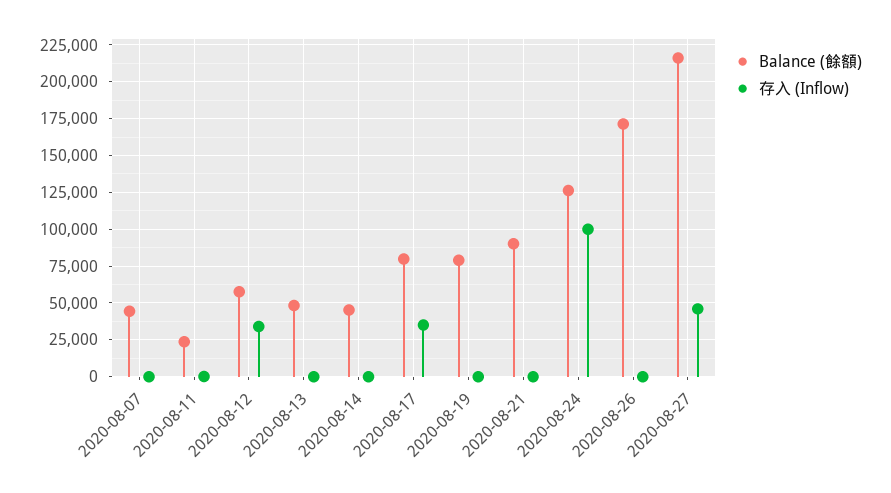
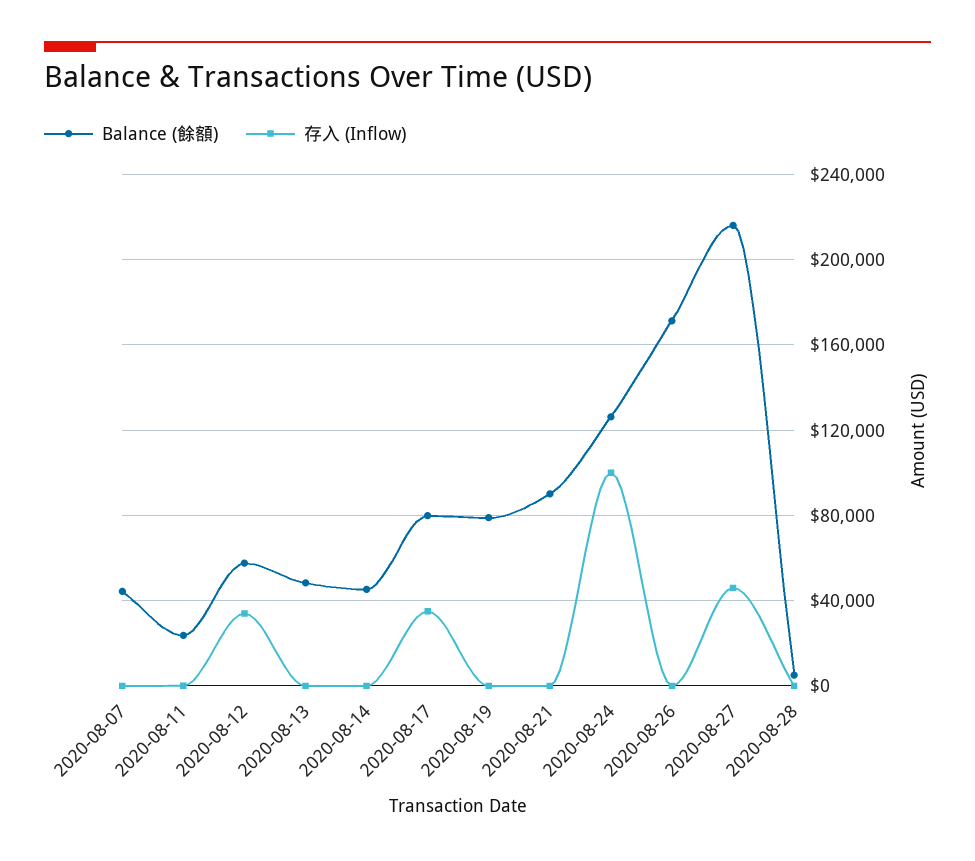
Balance (餘額), 2020-08-28: none -> 5000
存入 (Inflow), 2020-08-28: none -> 0

